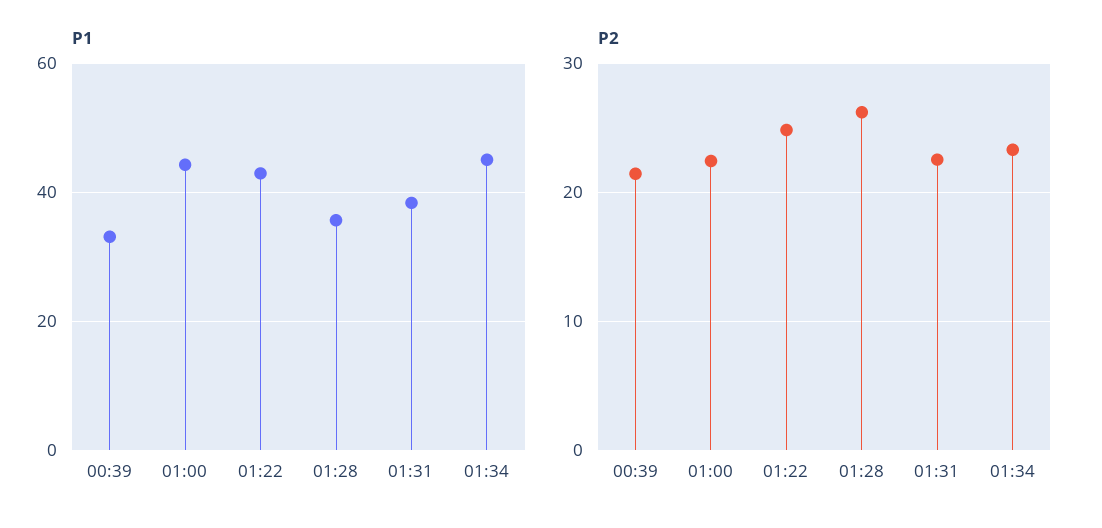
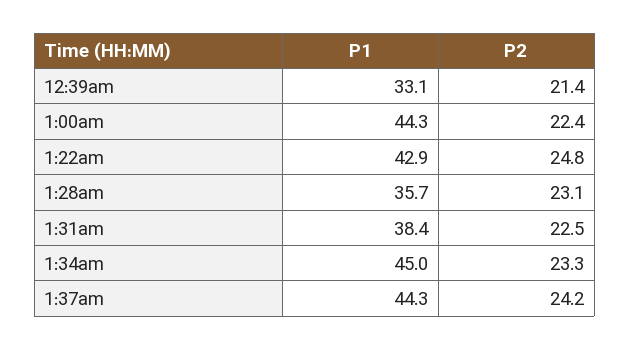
P2, 01:28: 26 -> 23.1
P1, 1:37am: none -> 44.3
P2, 1:37am: none -> 24.2

